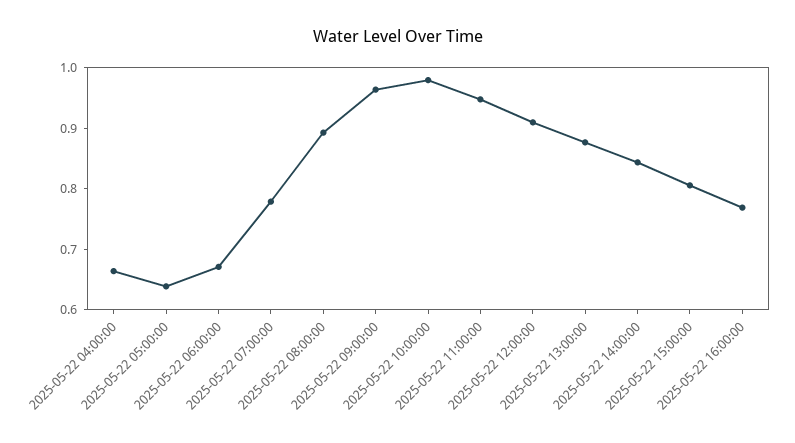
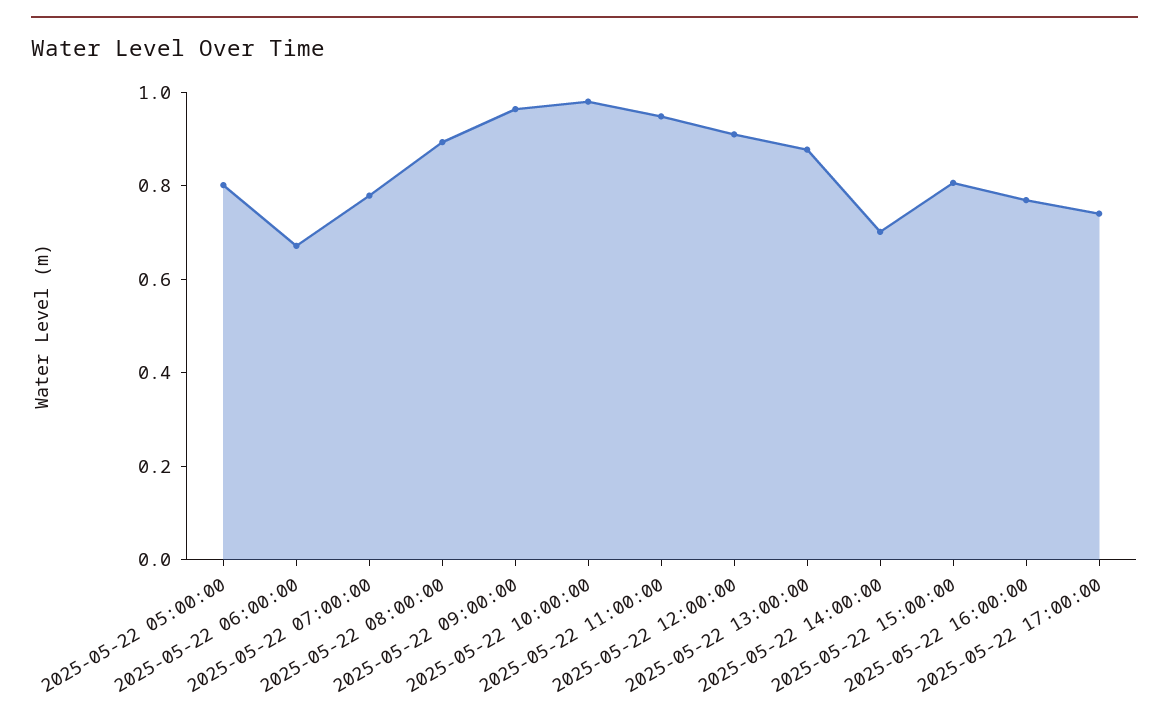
2025-05-22 04:00:00: 0.66 -> none
2025-05-22 05:00:00: 0.64 -> 0.8
2025-05-22 14:00:00: 0.84 -> 0.7
2025-05-22 17:00:00: none -> 0.75

